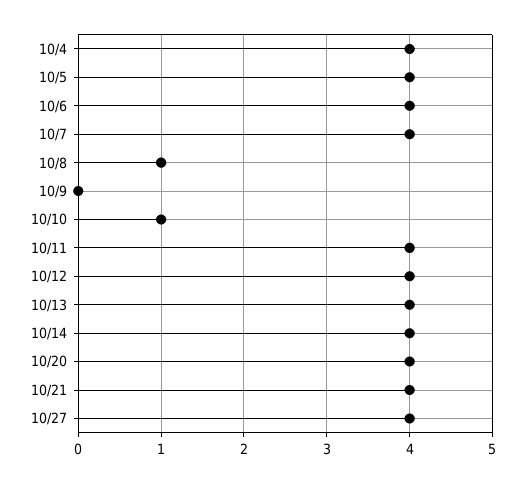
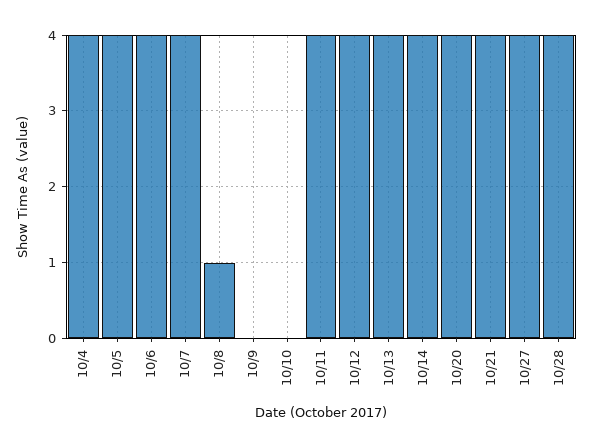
10/10: 1 -> 0
10/28: none -> 4

